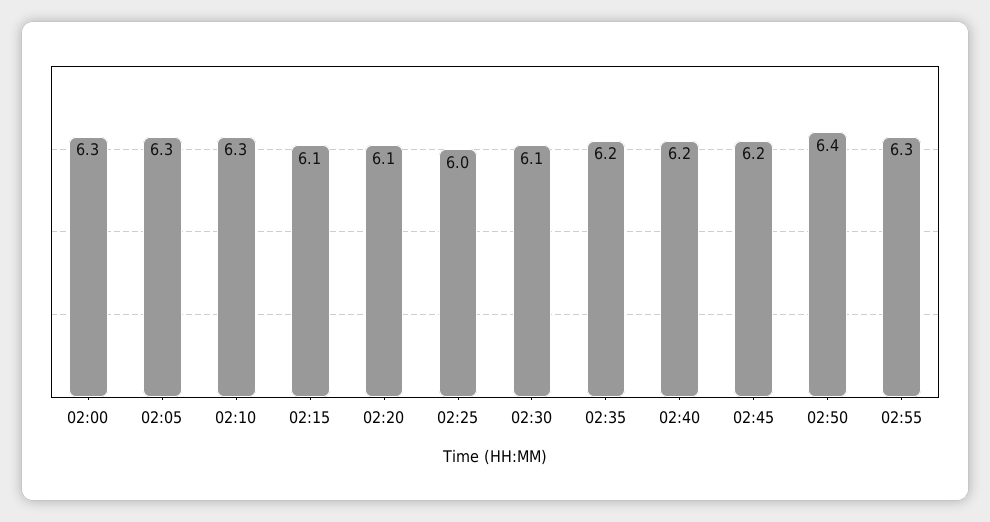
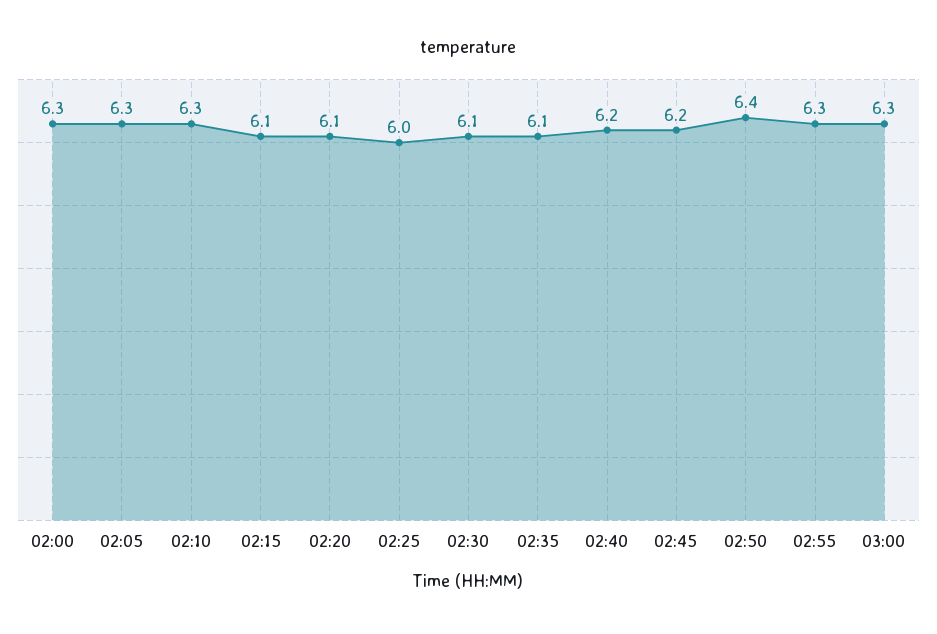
02:35: 6.2 -> 6.1
03:00: none -> 6.3

